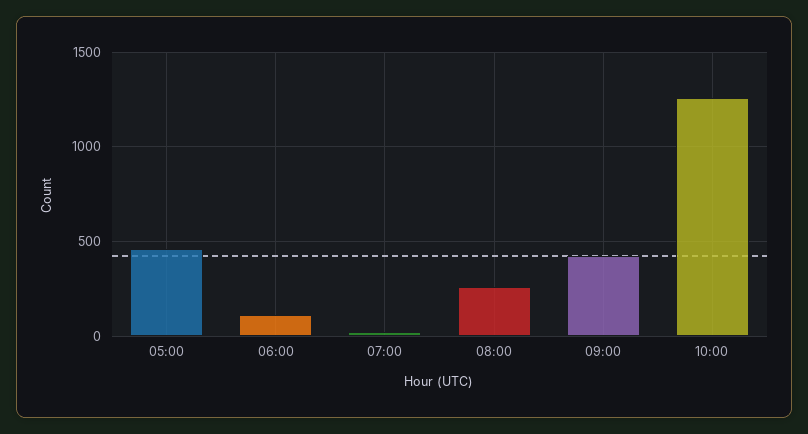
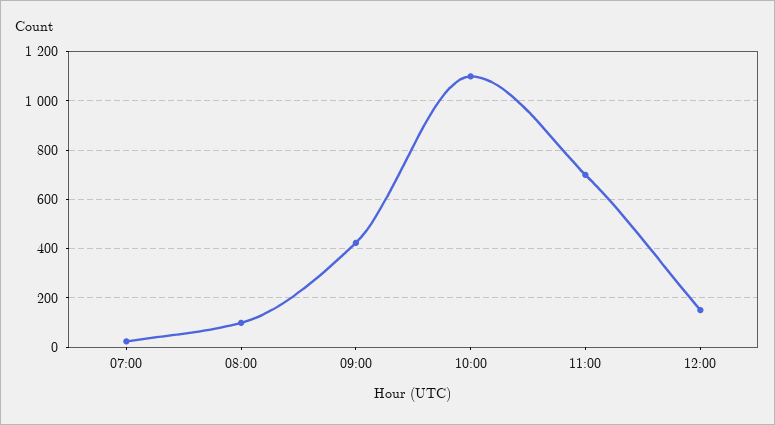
05:00: 450 -> none
06:00: 100 -> none
08:00: 250 -> 100
10:00: 1250 -> 1100
11:00: none -> 700
12:00: none -> 150

